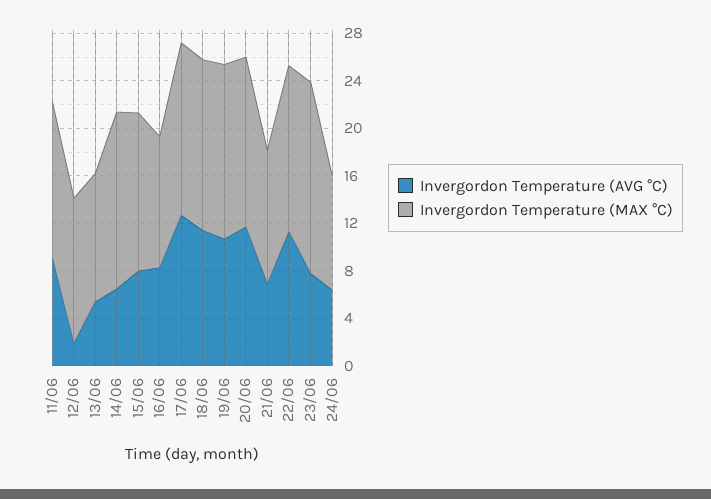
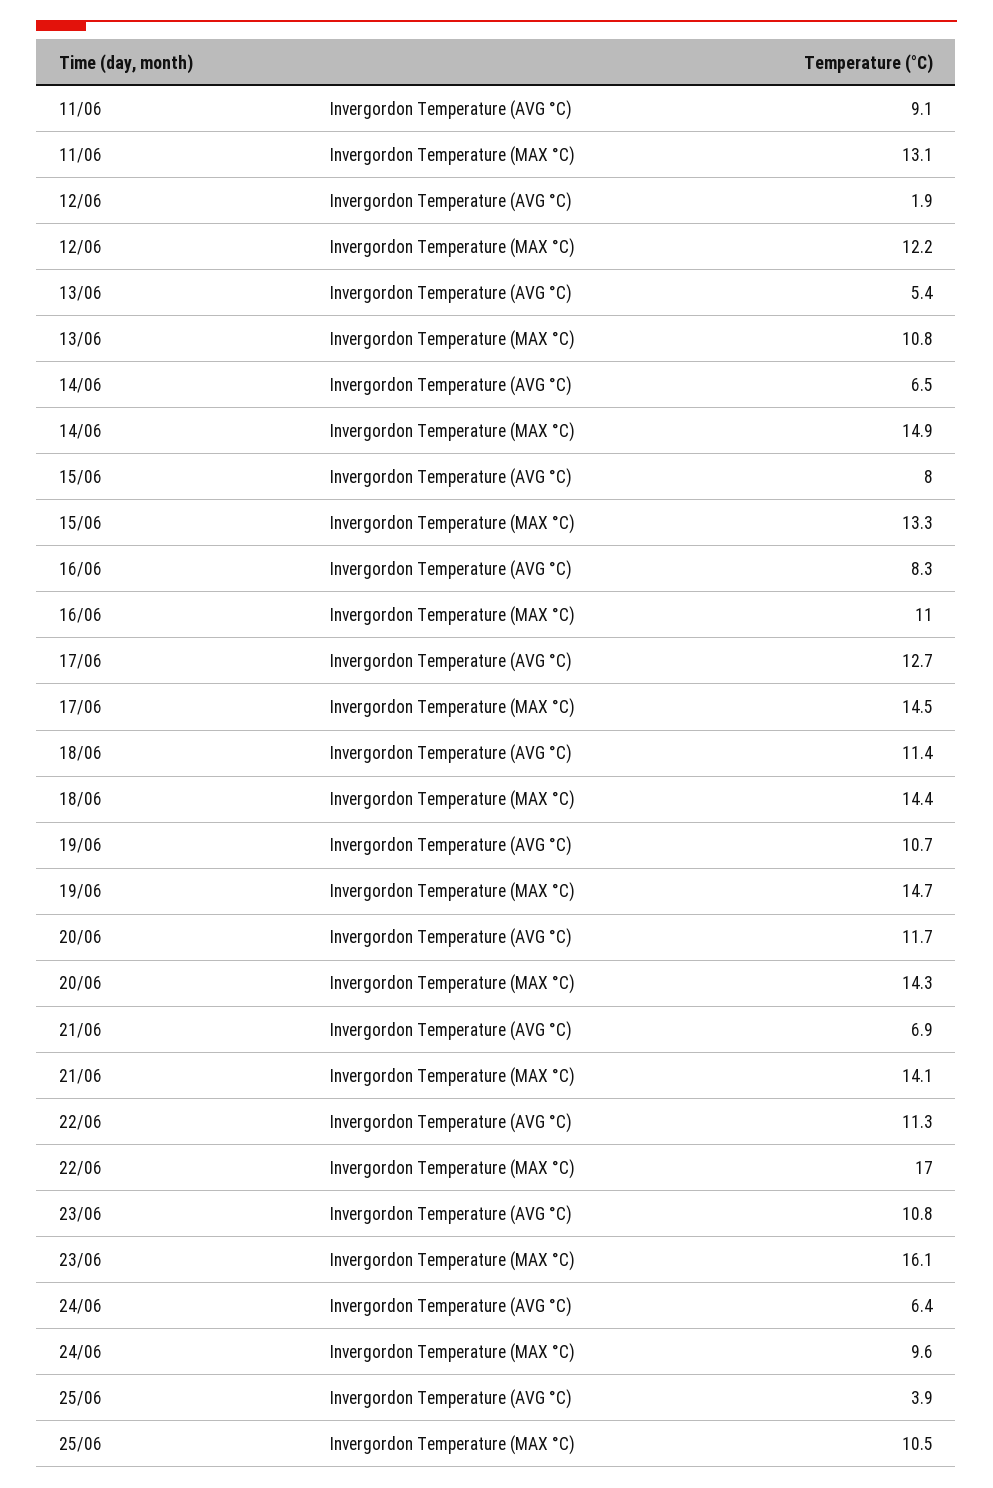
Invergordon Temperature (MAX °C), 21/06: 11 -> 14.1
Invergordon Temperature (MAX °C), 22/06: 14 -> 17
Invergordon Temperature (AVG °C), 23/06: 8 -> 10.8
Invergordon Temperature (AVG °C), 25/06: none -> 3.9
Invergordon Temperature (MAX °C), 25/06: none -> 10.5

